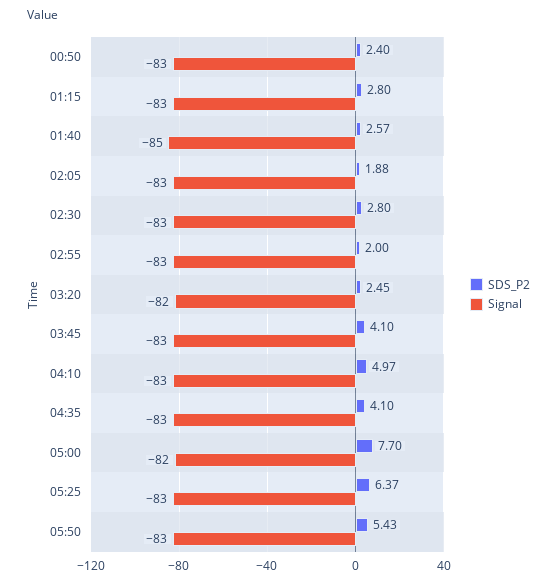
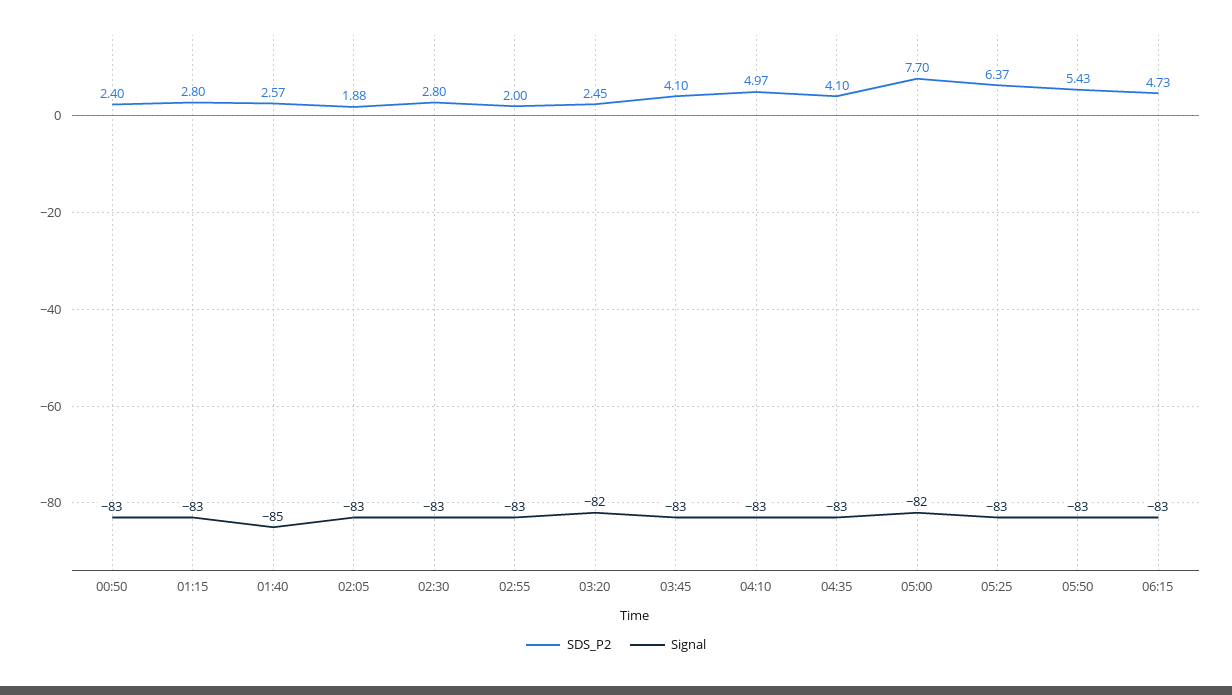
SDS_P2, 06:15: none -> 4.73
Signal, 06:15: none -> -83

